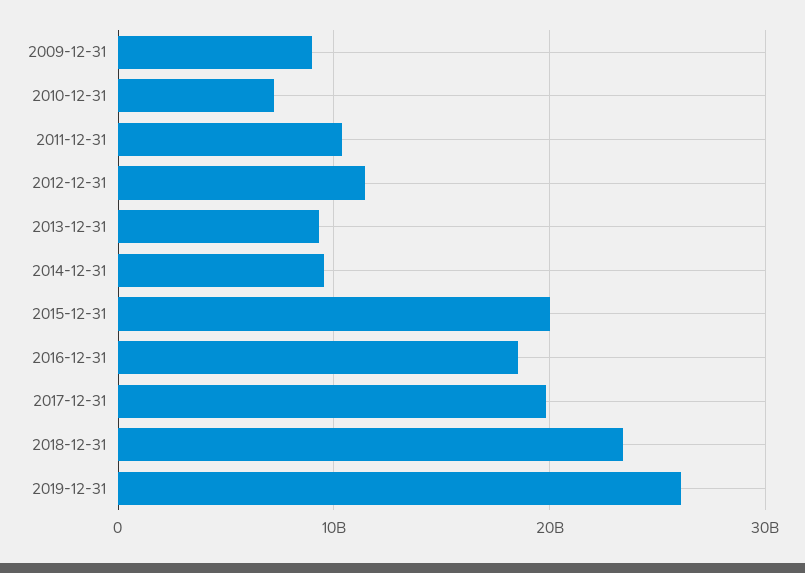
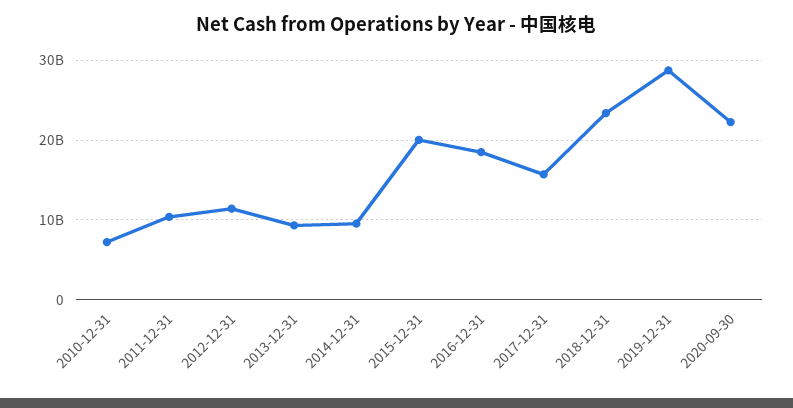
2009-12-31: 9000000000 -> none
2017-12-31: 20000000000 -> 16000000000
2019-12-31: 26000000000 -> 29000000000
2020-09-30: none -> 22000000000

